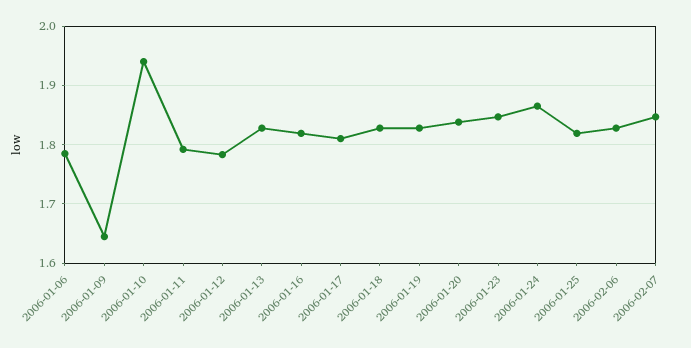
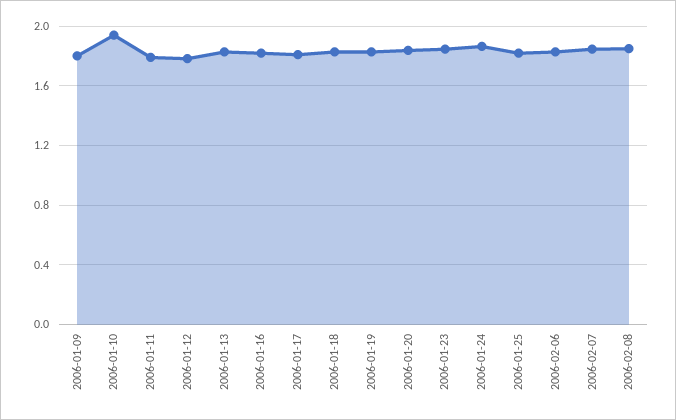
2006-01-06: 1.78 -> none
2006-01-09: 1.64 -> 1.8
2006-02-08: none -> 1.85

